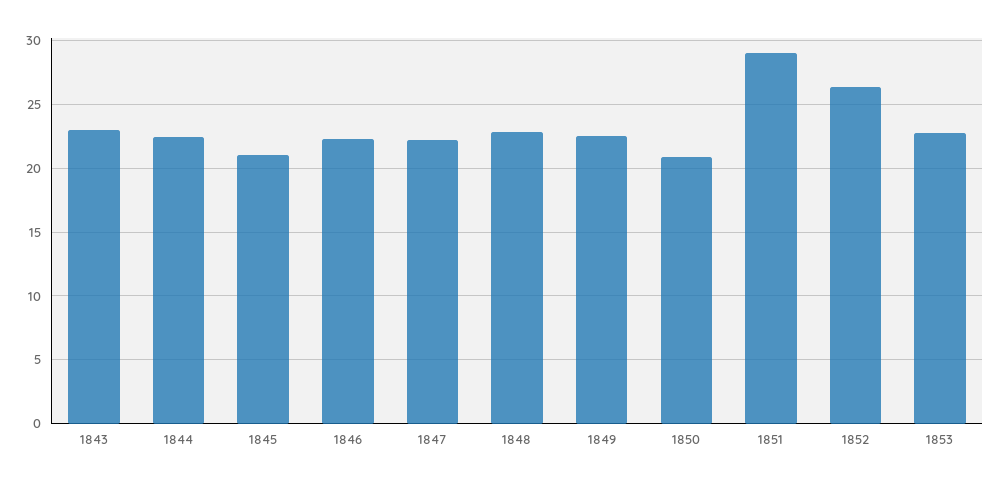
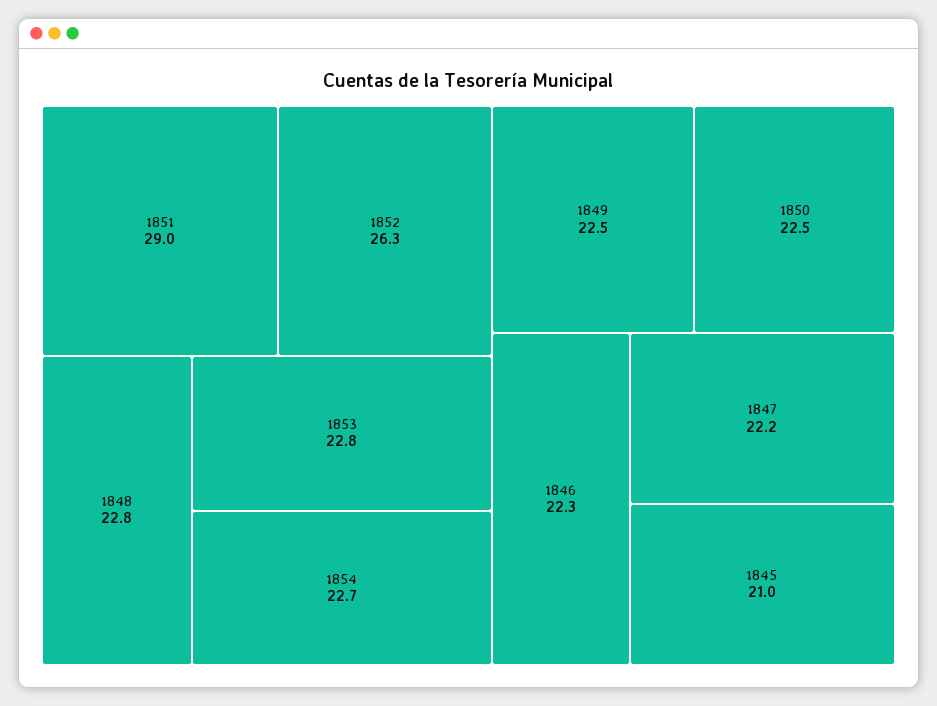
1843: 23 -> none
1844: 22.5 -> none
1850: 21 -> 22.5
1854: none -> 22.7

